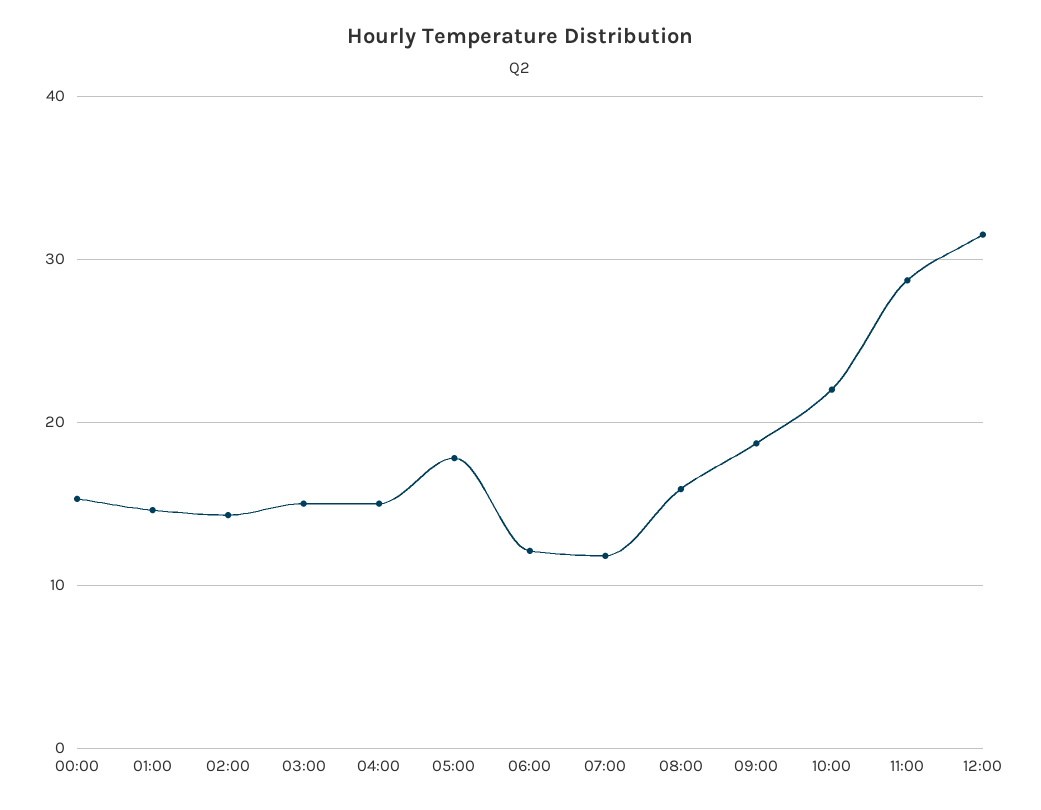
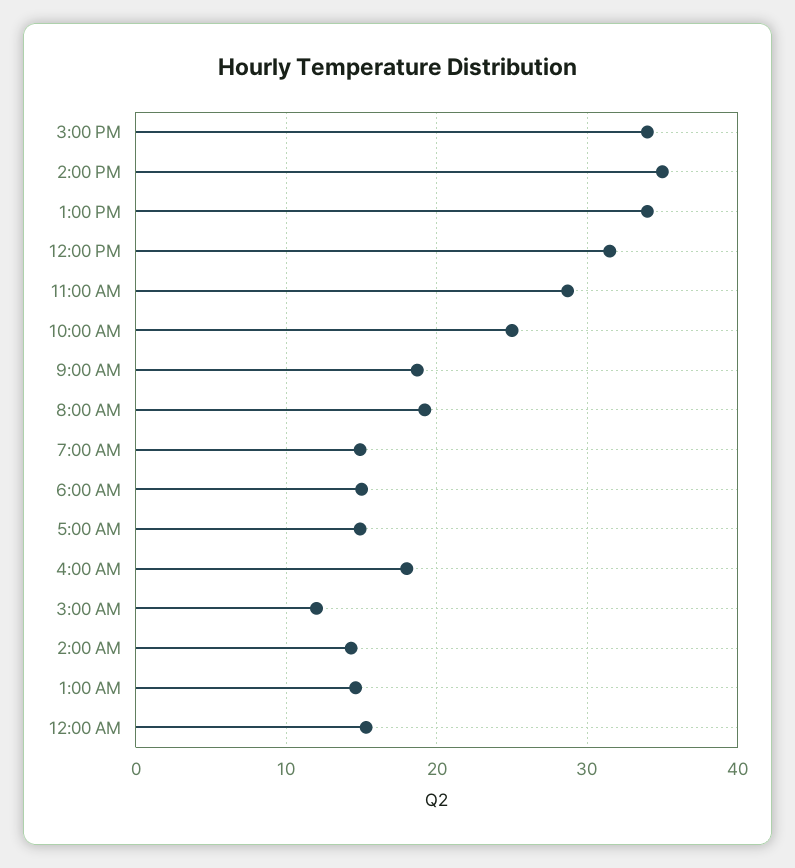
03:00: 15 -> 12
04:00: 15 -> 18
05:00: 18 -> 15
06:00: 12 -> 15
07:00: 12 -> 15
08:00: 16 -> 19
10:00: 22 -> 25
3:00 PM: none -> 34
2:00 PM: none -> 35
1:00 PM: none -> 34

